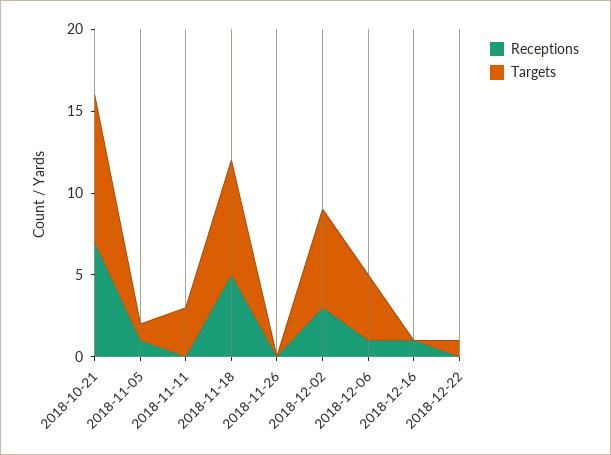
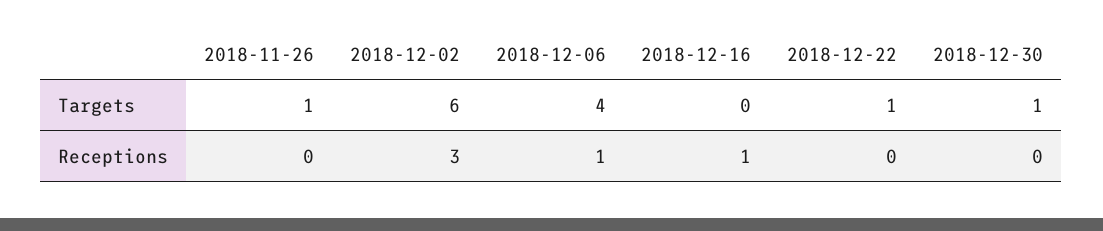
Receptions, 2018-10-21: 7 -> none
Targets, 2018-10-21: 9 -> none
Receptions, 2018-11-05: 1 -> none
Targets, 2018-11-05: 1 -> none
Receptions, 2018-11-11: 0 -> none
Targets, 2018-11-11: 3 -> none
Receptions, 2018-11-18: 5 -> none
Targets, 2018-11-18: 7 -> none
Targets, 2018-11-26: 0 -> 1
Targets, 2018-12-30: none -> 1
Receptions, 2018-12-30: none -> 0

